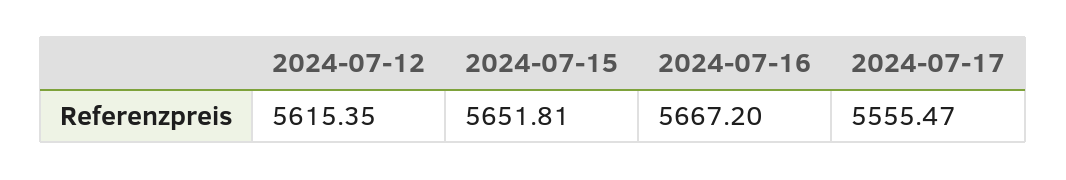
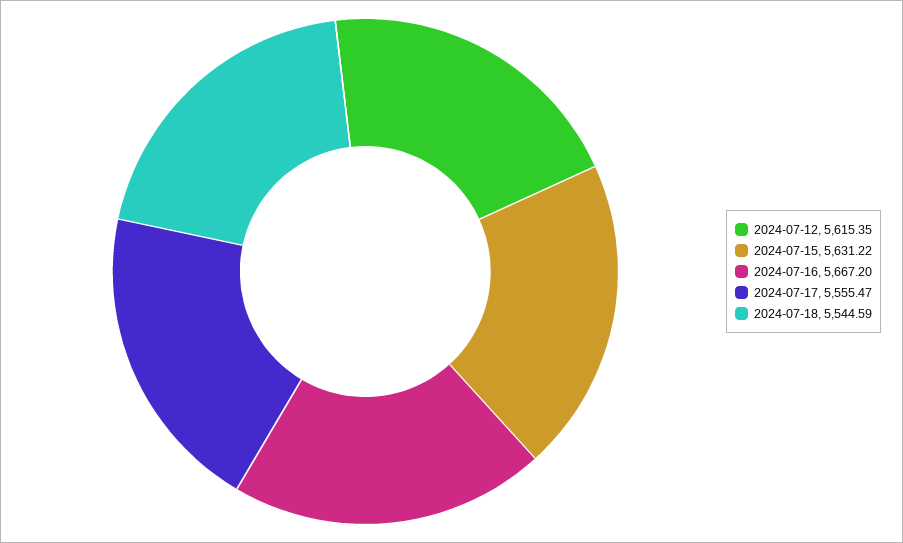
2024-07-15: 5651.81 -> 5631.22
2024-07-18: none -> 5544.59

